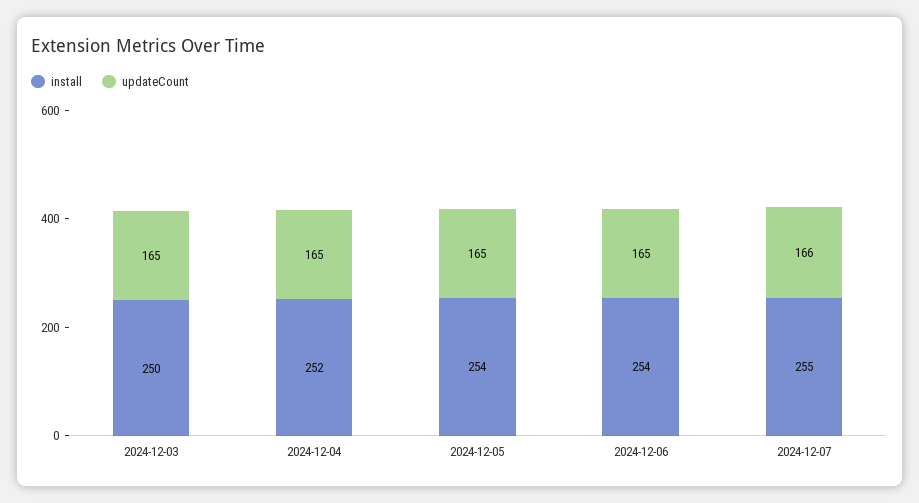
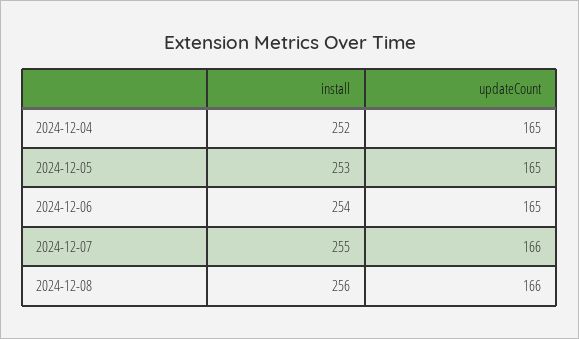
install, 2024-12-03: 250 -> none
updateCount, 2024-12-03: 165 -> none
install, 2024-12-05: 254 -> 253
install, 2024-12-08: none -> 256
updateCount, 2024-12-08: none -> 166

